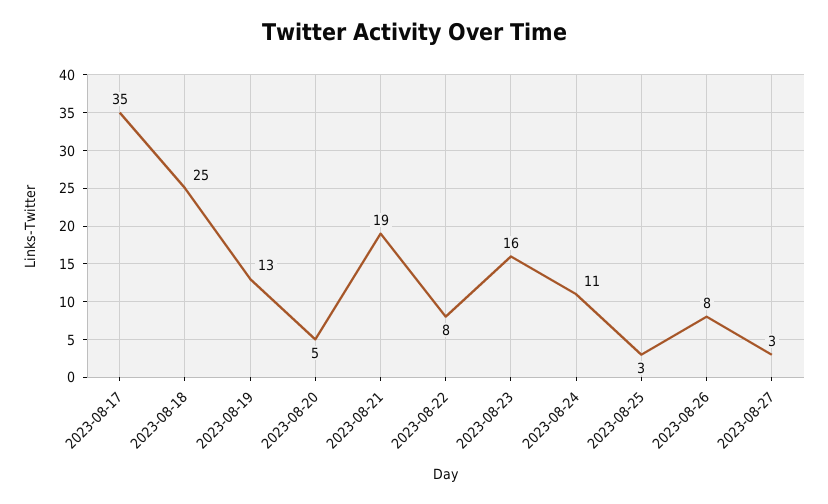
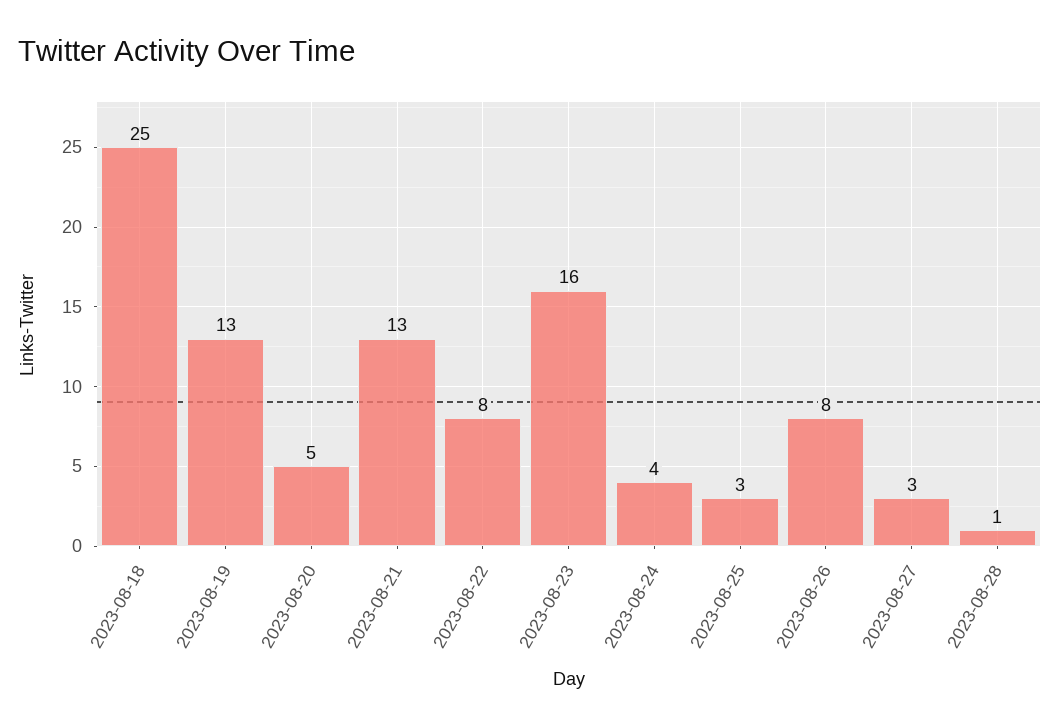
2023-08-17: 35 -> none
2023-08-21: 19 -> 13
2023-08-24: 11 -> 4
2023-08-28: none -> 1

